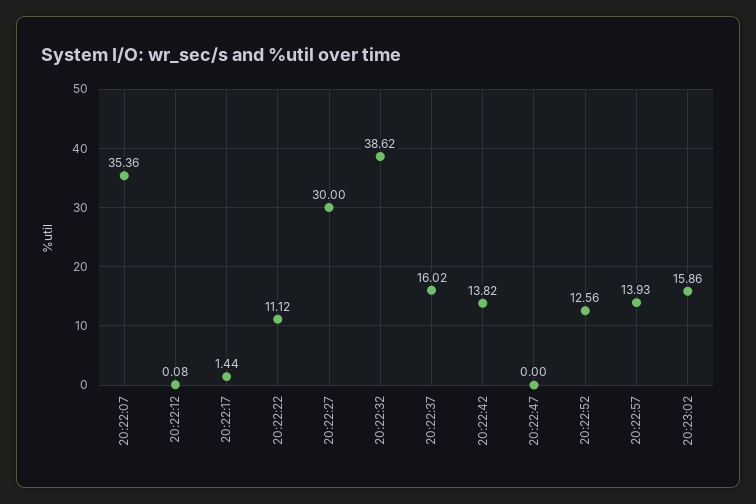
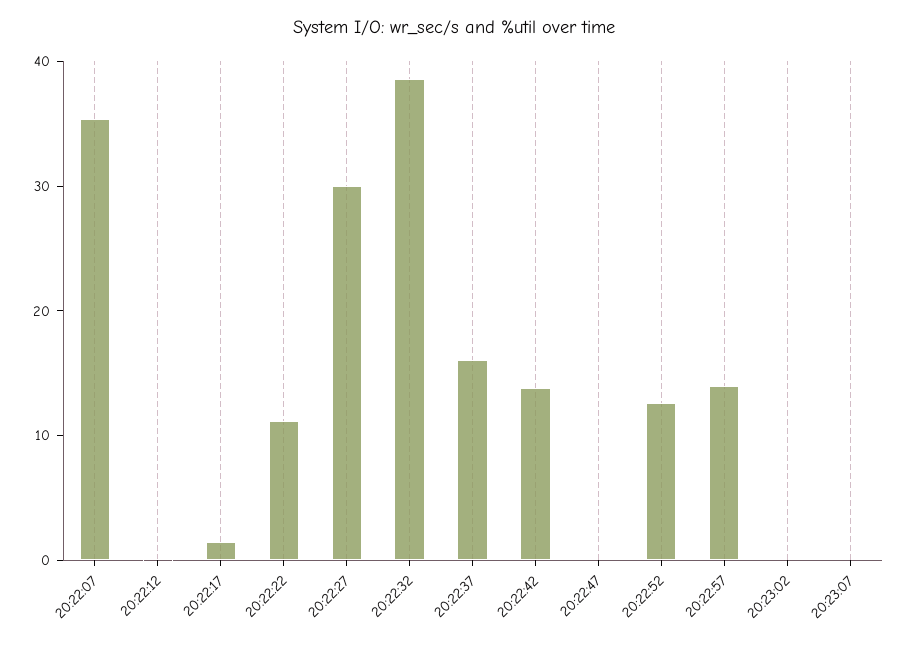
20:23:02: 15.86 -> 0
20:23:07: none -> 0

